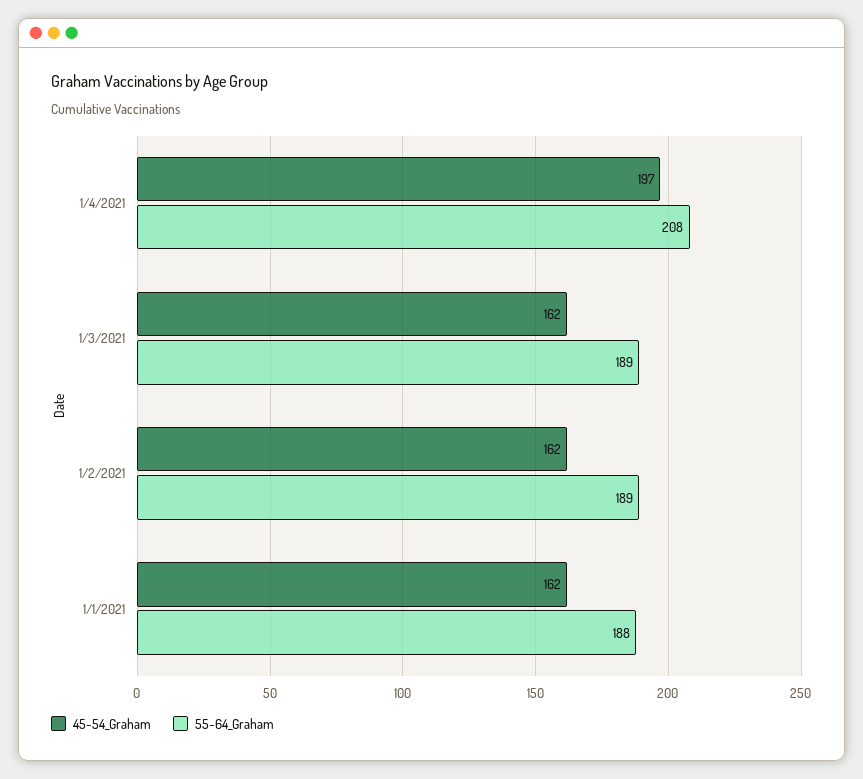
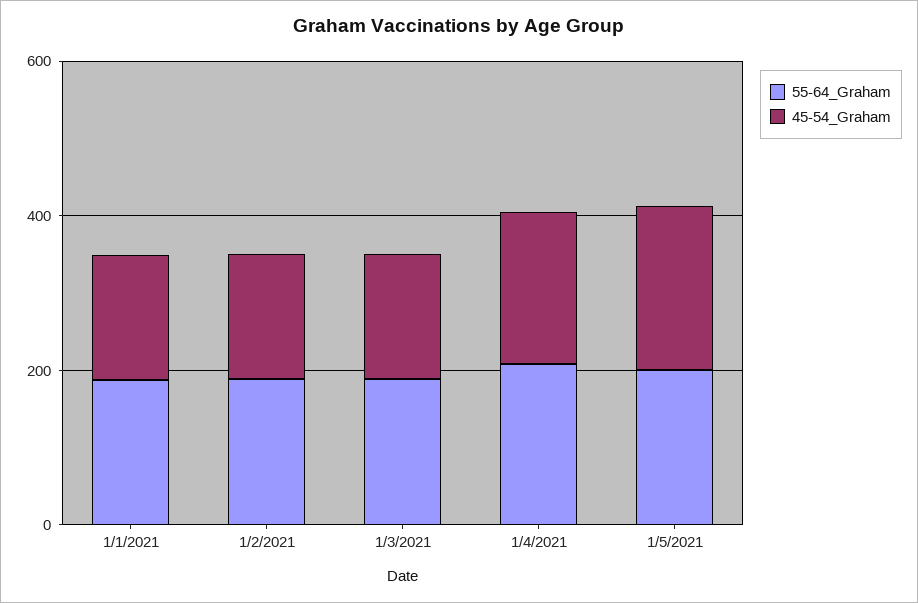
55-64_Graham, 1/5/2021: none -> 200
45-54_Graham, 1/5/2021: none -> 200

